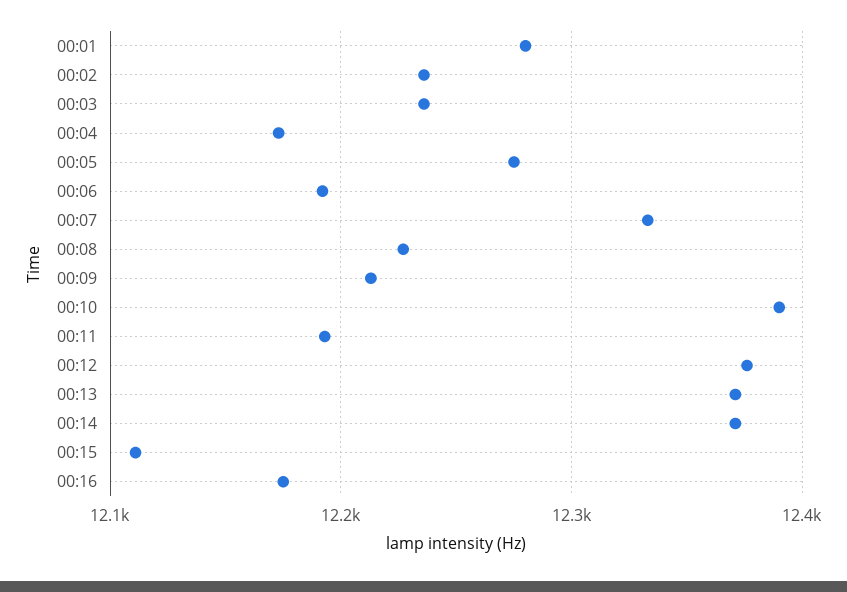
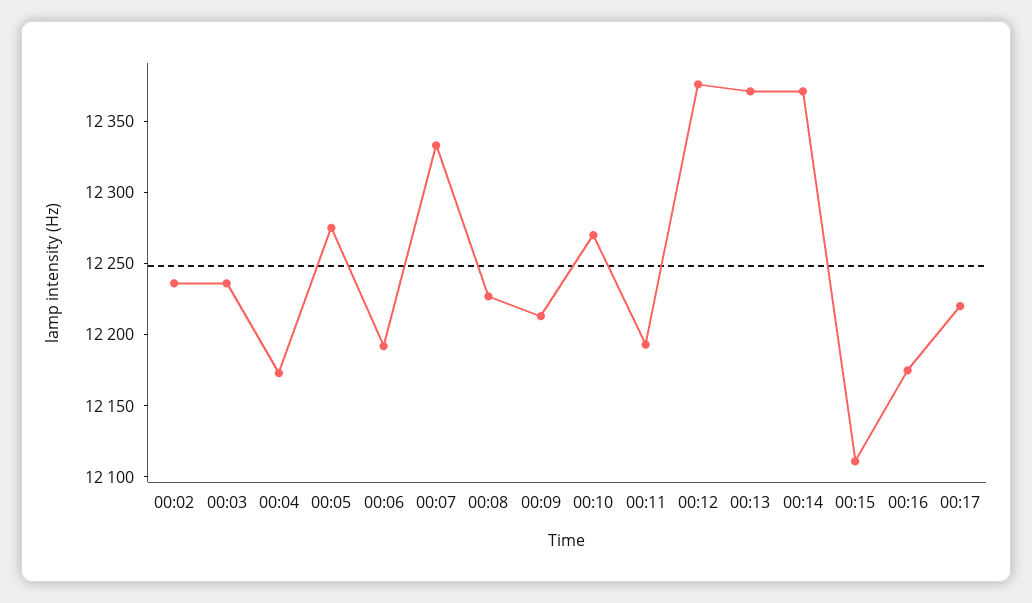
00:01: 12280 -> none
00:10: 12390 -> 12270
00:17: none -> 12220

